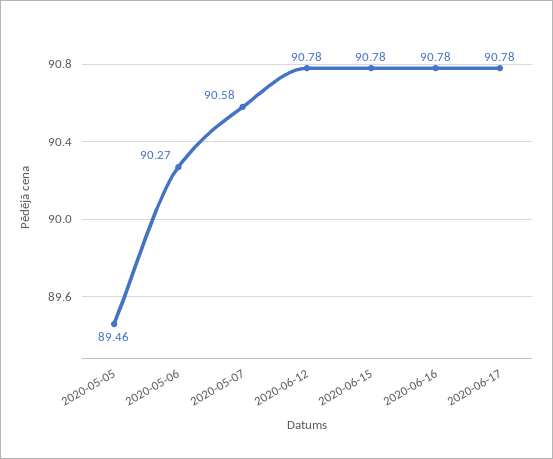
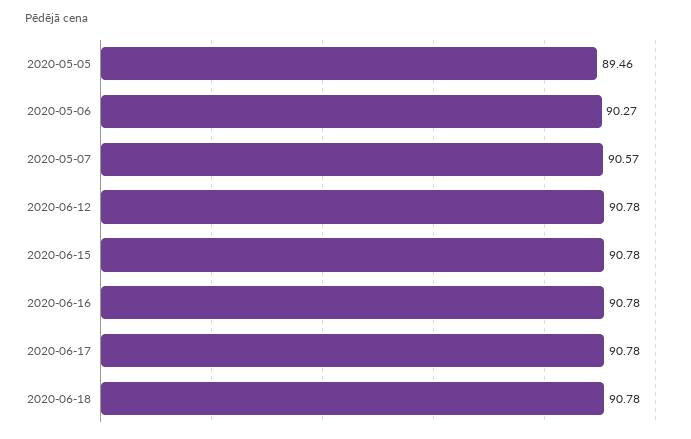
2020-05-07: 90.58 -> 90.57
2020-06-18: none -> 90.78

